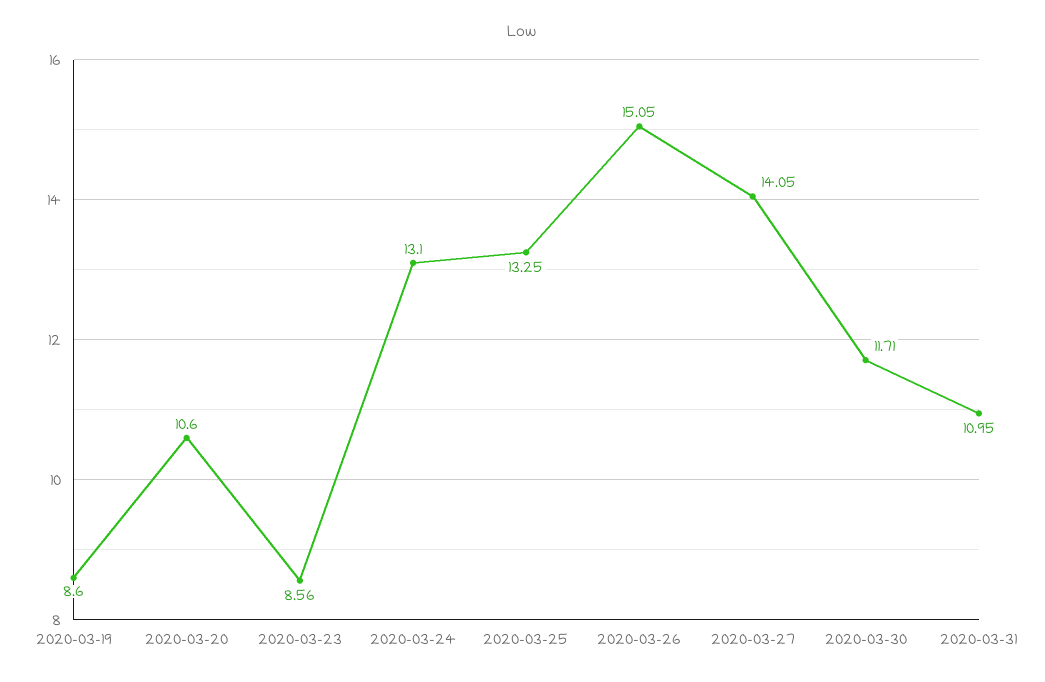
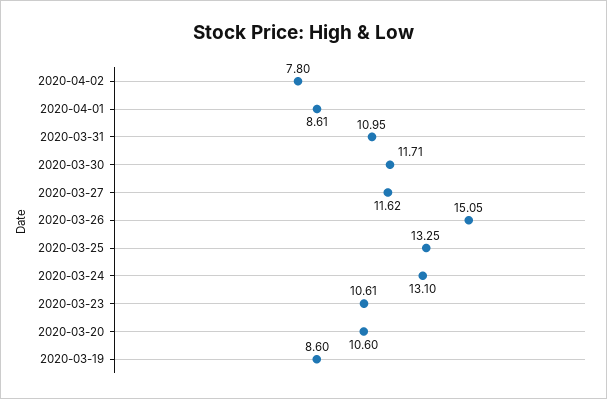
2020-03-23: 8.56 -> 10.61
2020-03-27: 14.05 -> 11.62
2020-04-02: none -> 7.8
2020-04-01: none -> 8.61

